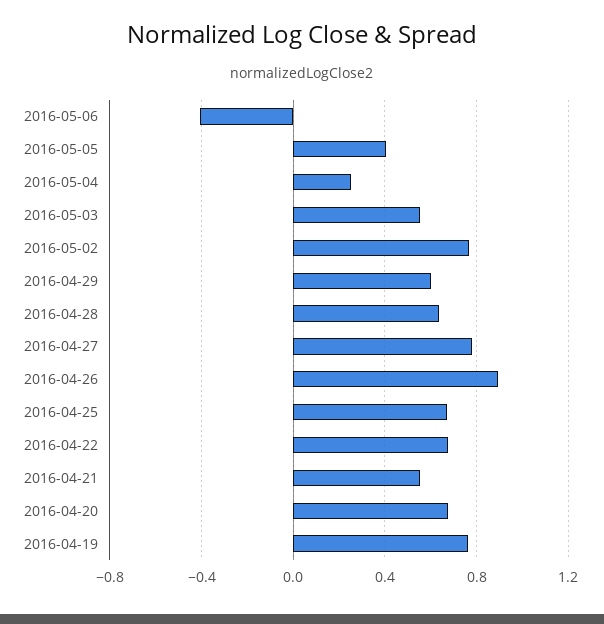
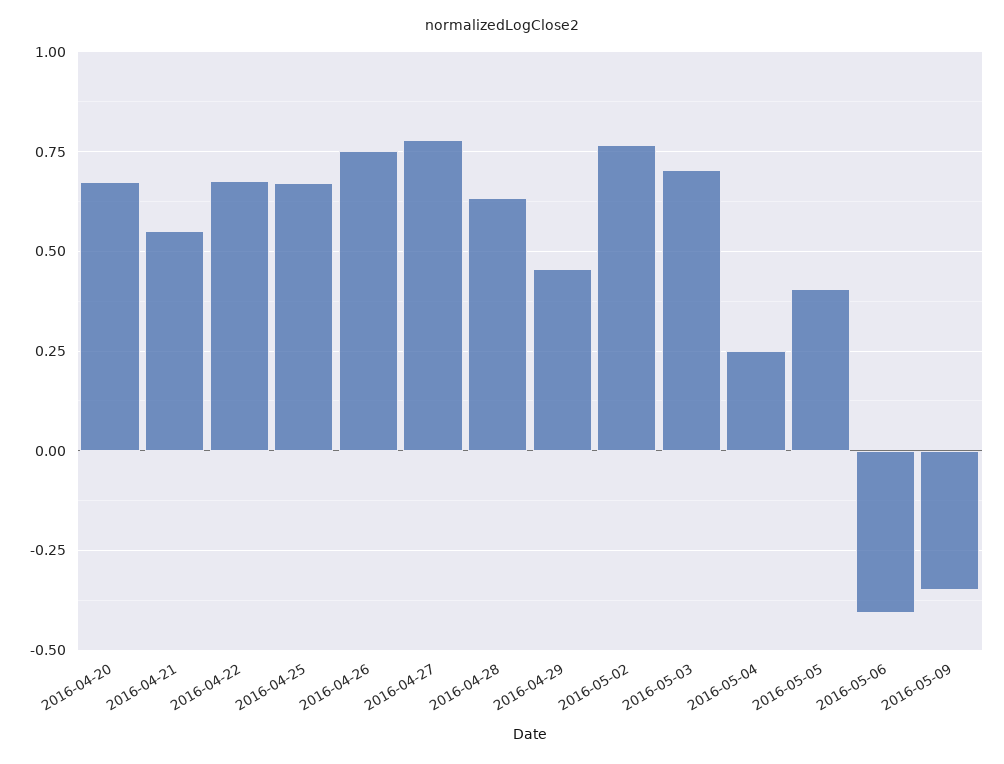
2016-05-03: 0.55 -> 0.7
2016-04-29: 0.6 -> 0.45
2016-04-26: 0.9 -> 0.75
2016-04-19: 0.75 -> none
2016-05-09: none -> -0.35

